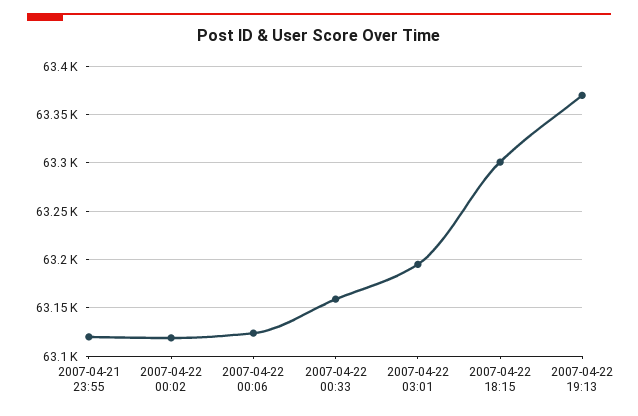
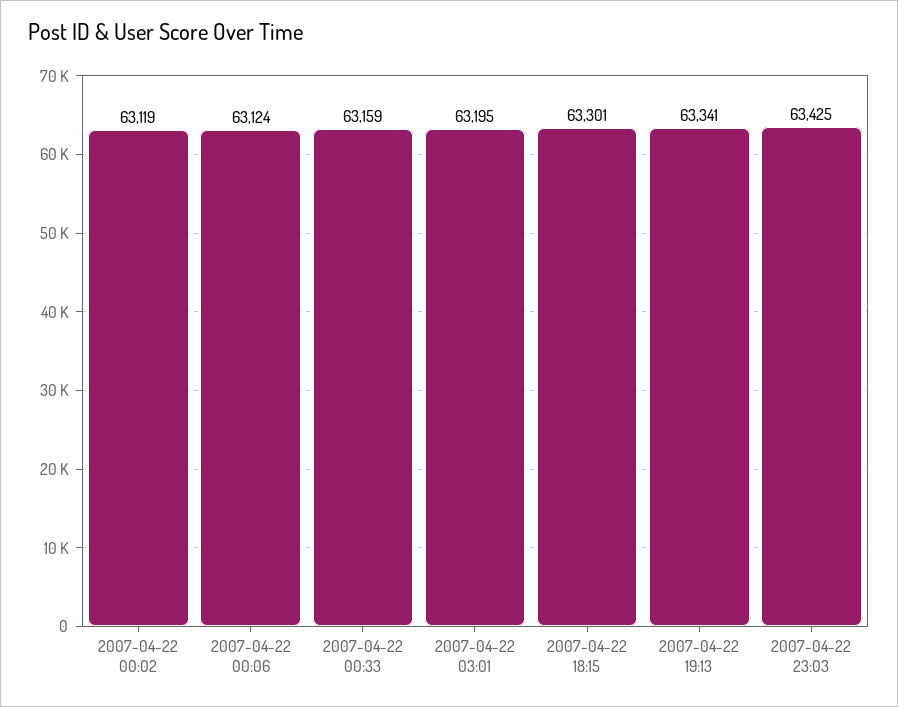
2007-04-21 23:55: 63120 -> none
2007-04-22 19:13: 63370 -> 63341
2007-04-22 23:03: none -> 63425

